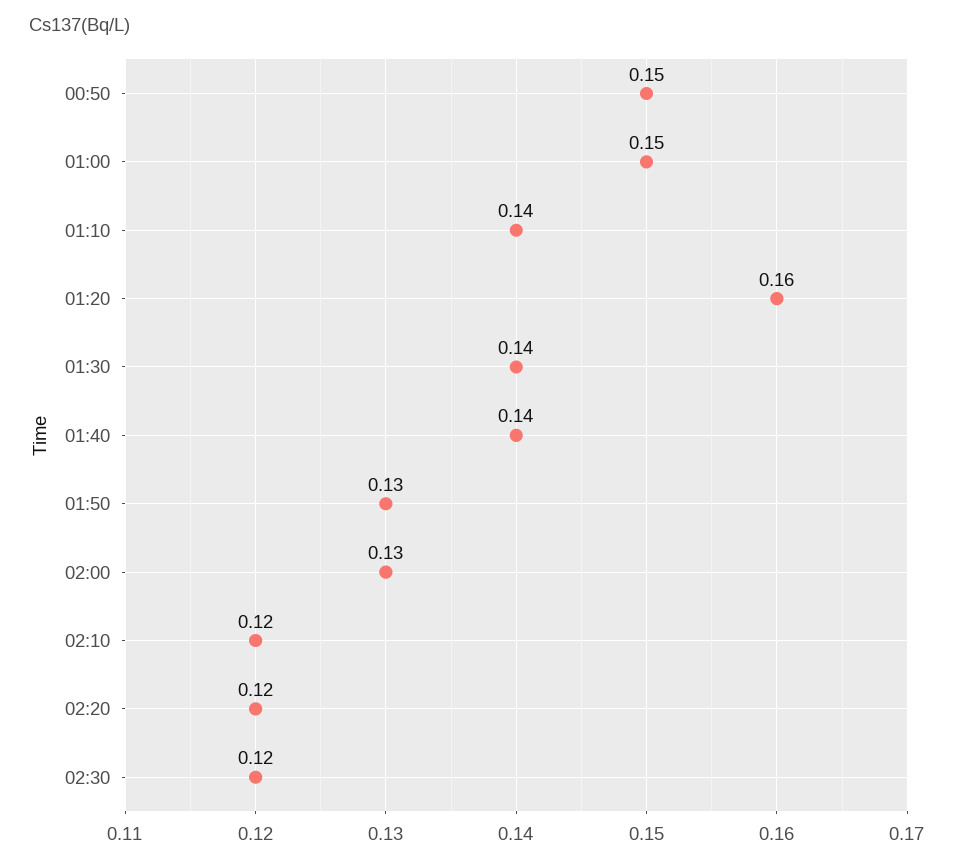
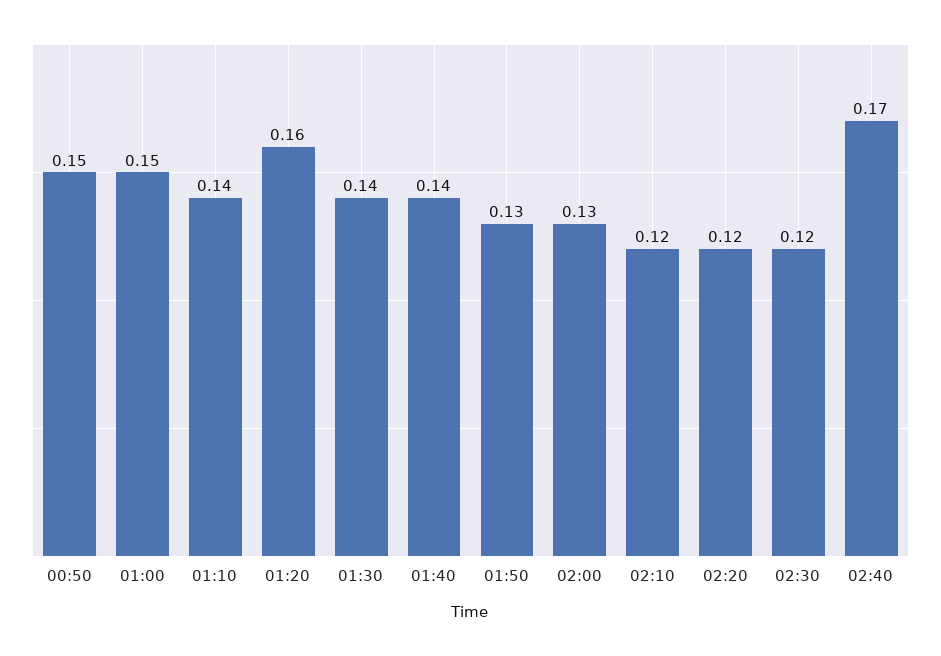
02:40: none -> 0.17

